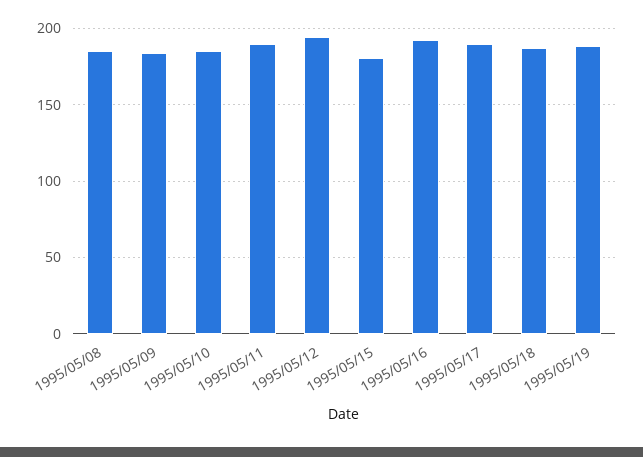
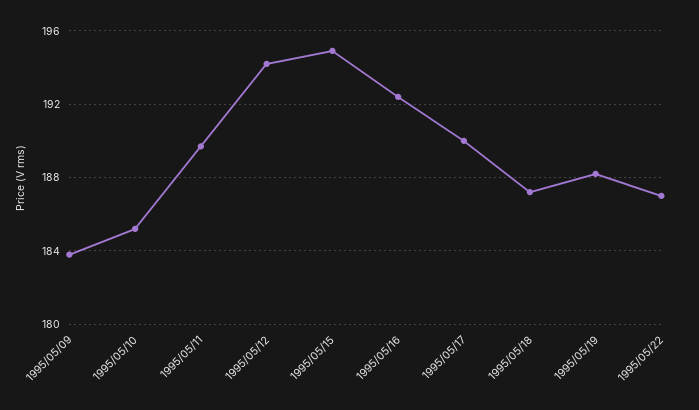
1995/05/08: 185 -> none
1995/05/15: 180 -> 195
1995/05/22: none -> 187

